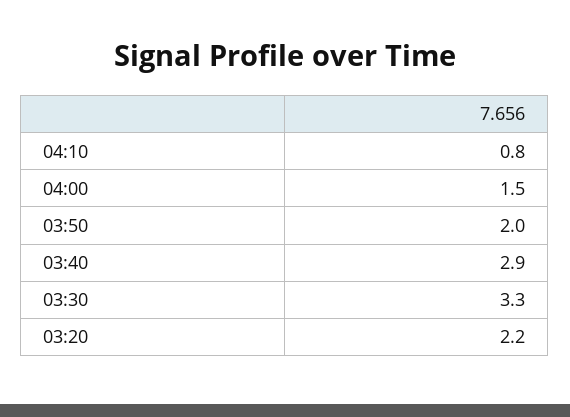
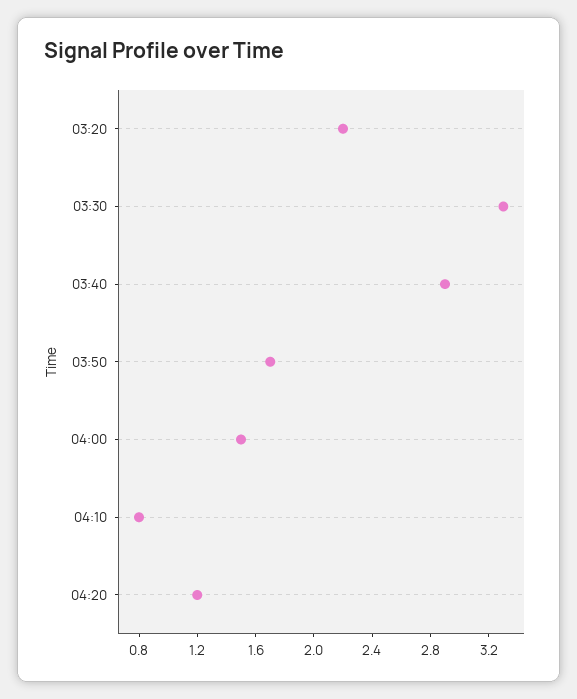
03:50: 2 -> 1.7
04:20: none -> 1.2

